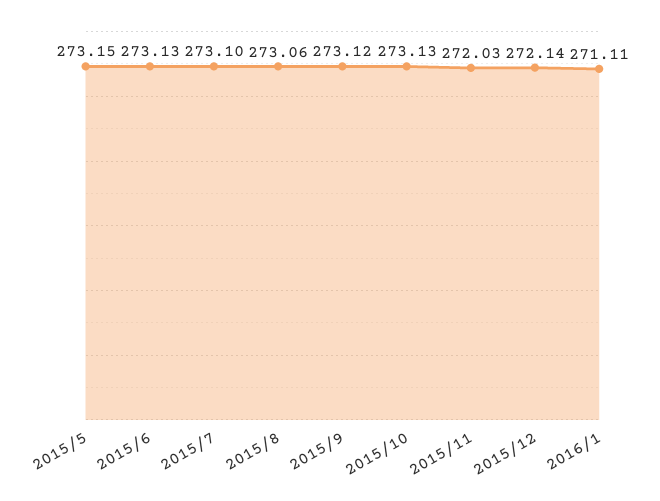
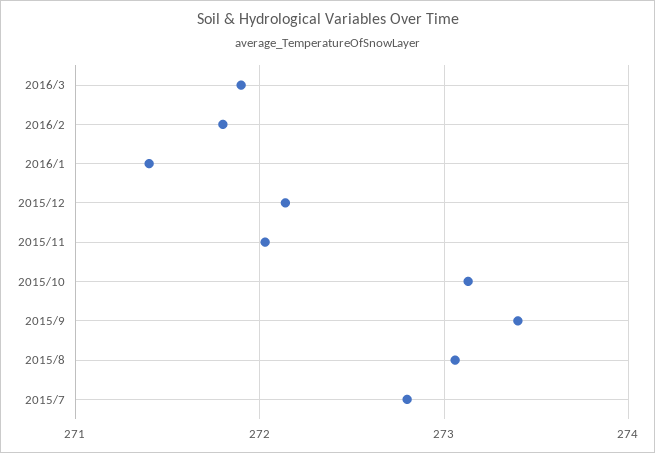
2015/5: 273.15 -> none
2015/6: 273.13 -> none
2015/7: 273.1 -> 272.8
2015/9: 273.12 -> 273.4
2016/1: 271.11 -> 271.4
2016/3: none -> 271.9
2016/2: none -> 271.8

